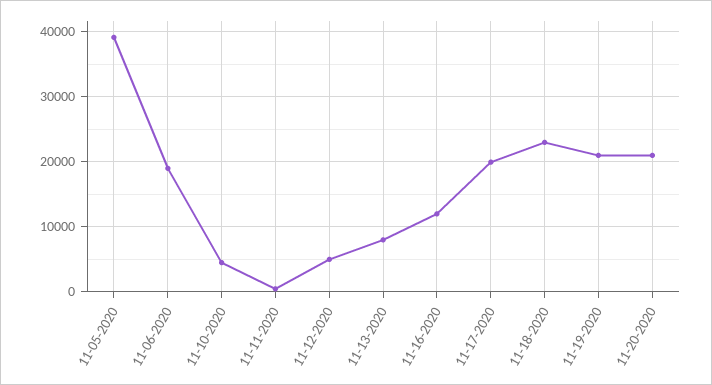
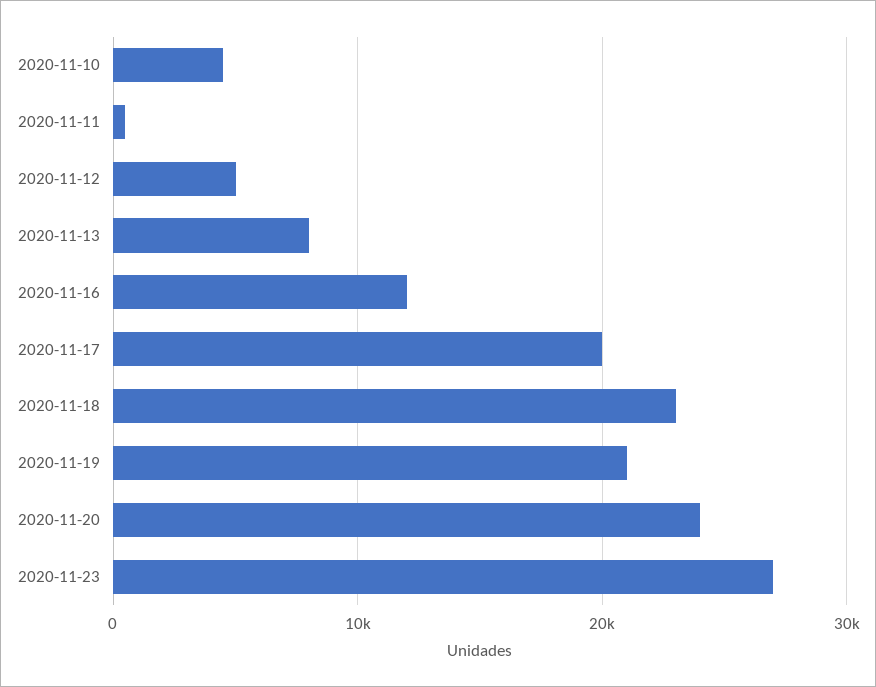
11-05-2020: 39000 -> none
11-06-2020: 19000 -> none
11-20-2020: 21000 -> 24000
2020-11-23: none -> 27000

